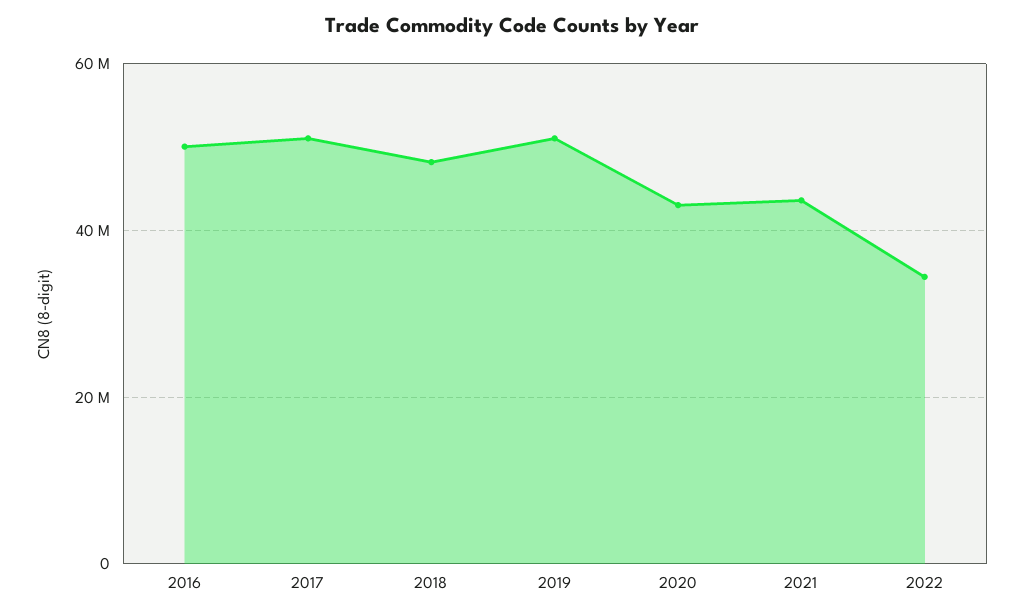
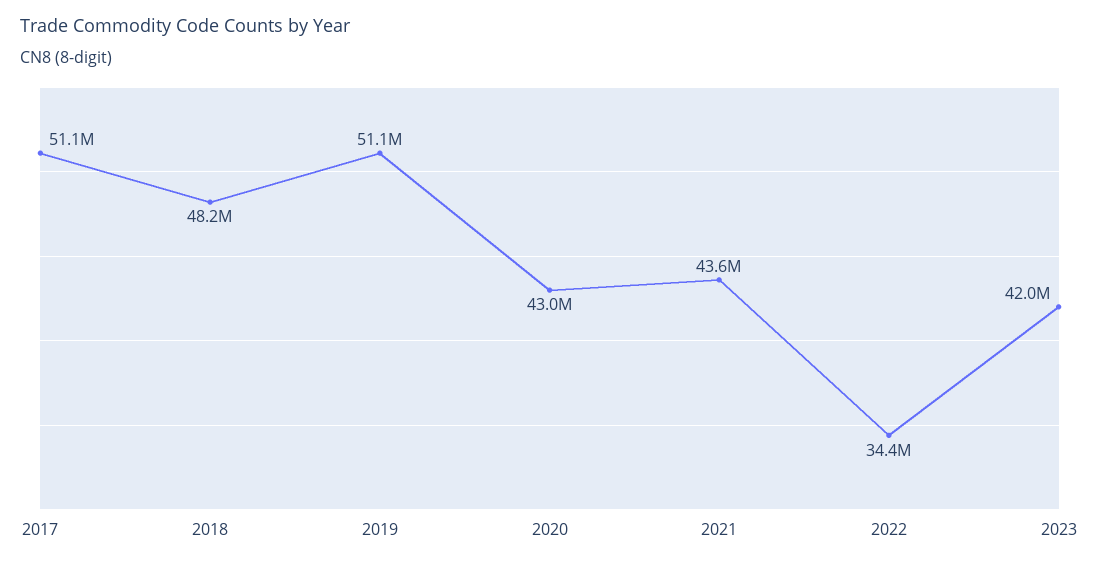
2016: 50000000 -> none
2023: none -> 42000000

